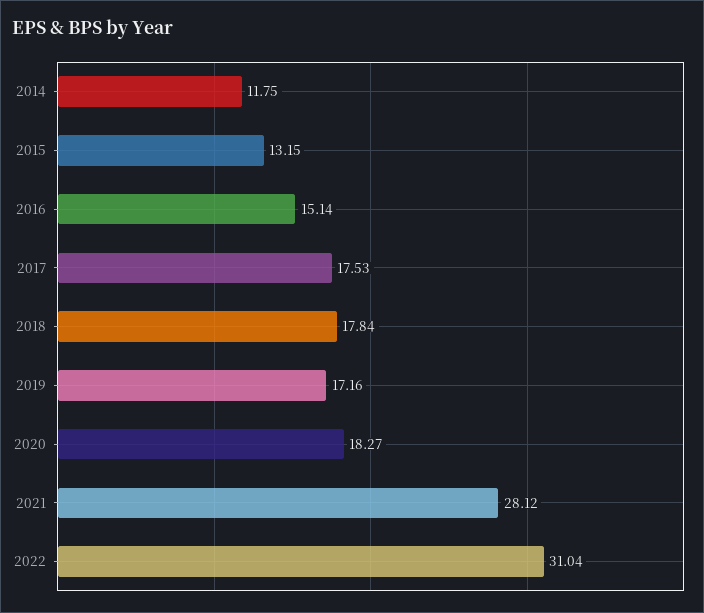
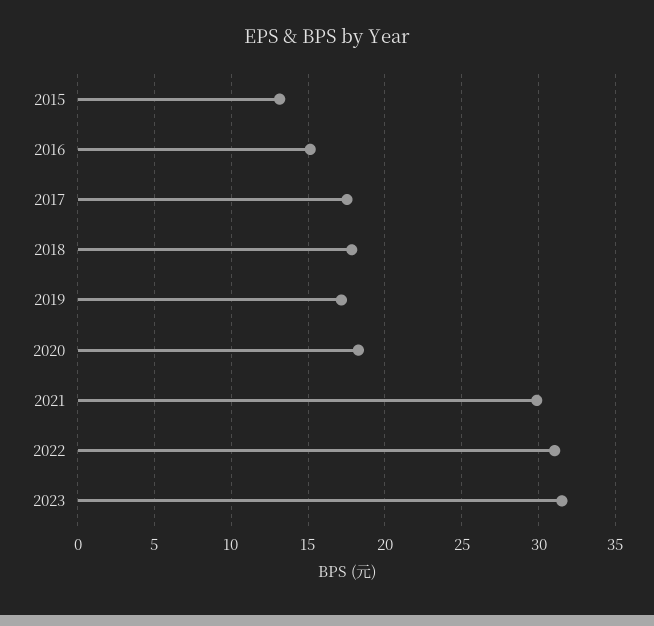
2014: 11.75 -> none
2021: 28.12 -> 30
2023: none -> 31.5

